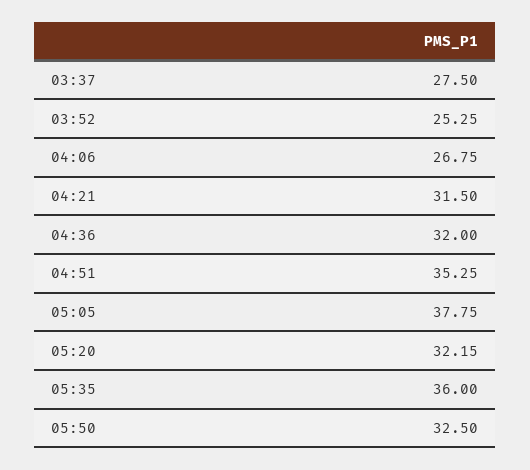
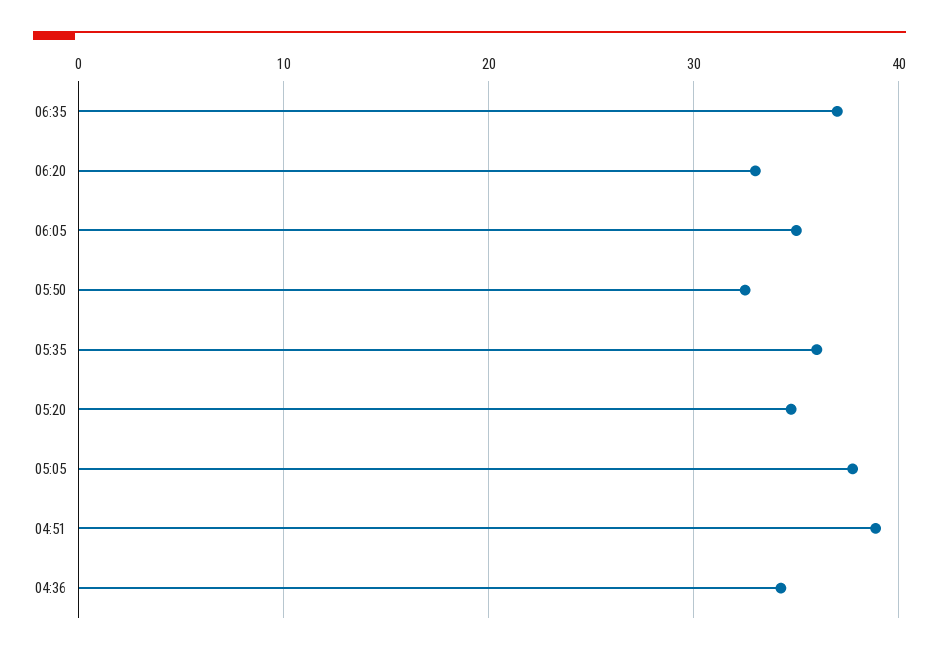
03:37: 27.5 -> none
03:52: 25.25 -> none
04:06: 26.75 -> none
04:21: 31.5 -> none
04:36: 32 -> 34
04:51: 35.25 -> 39
05:20: 32.15 -> 35
06:35: none -> 37
06:20: none -> 33
06:05: none -> 35

